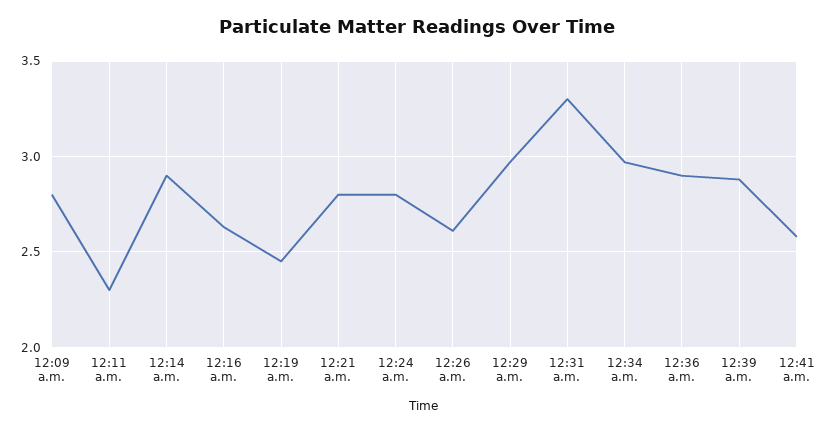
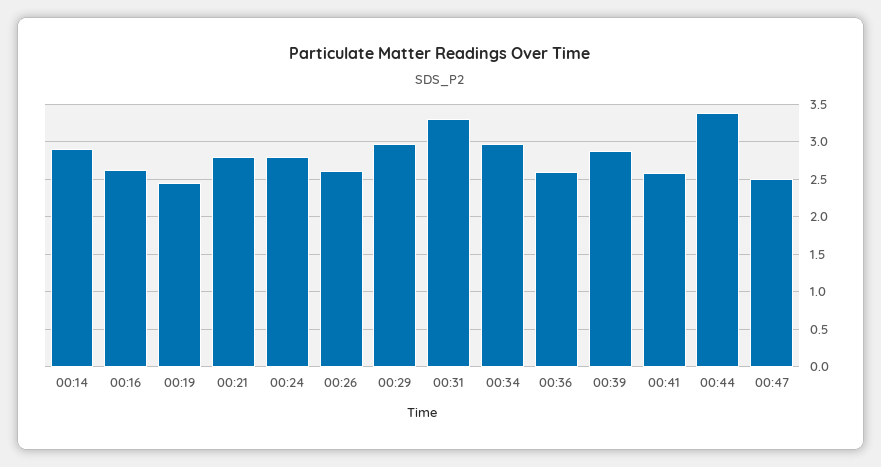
12:09 a.m.: 2.8 -> none
12:11 a.m.: 2.3 -> none
12:36 a.m.: 2.9 -> 2.6
00:44: none -> 3.4
00:47: none -> 2.5

